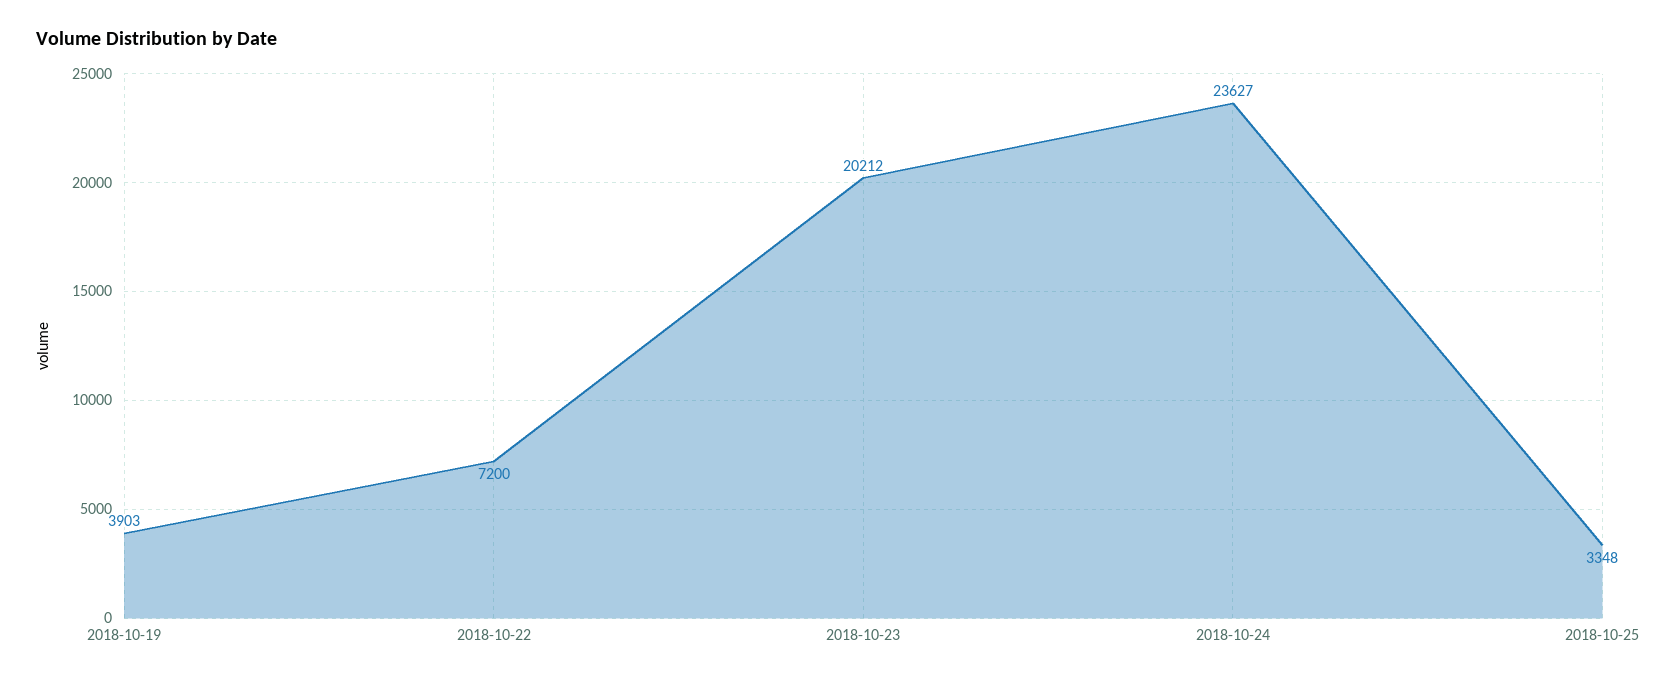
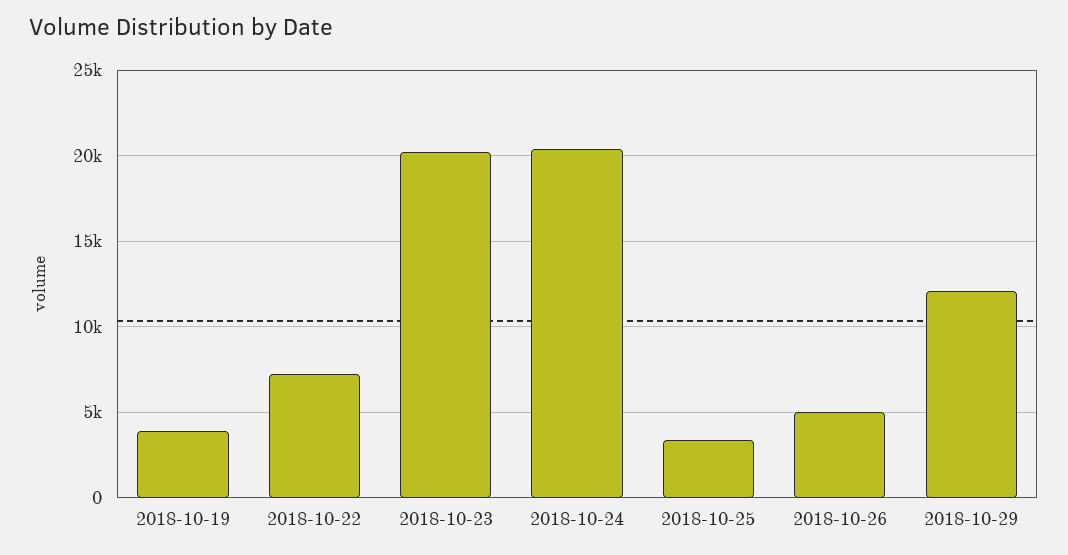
2018-10-24: 23627 -> 20500
2018-10-26: none -> 5000
2018-10-29: none -> 12000

